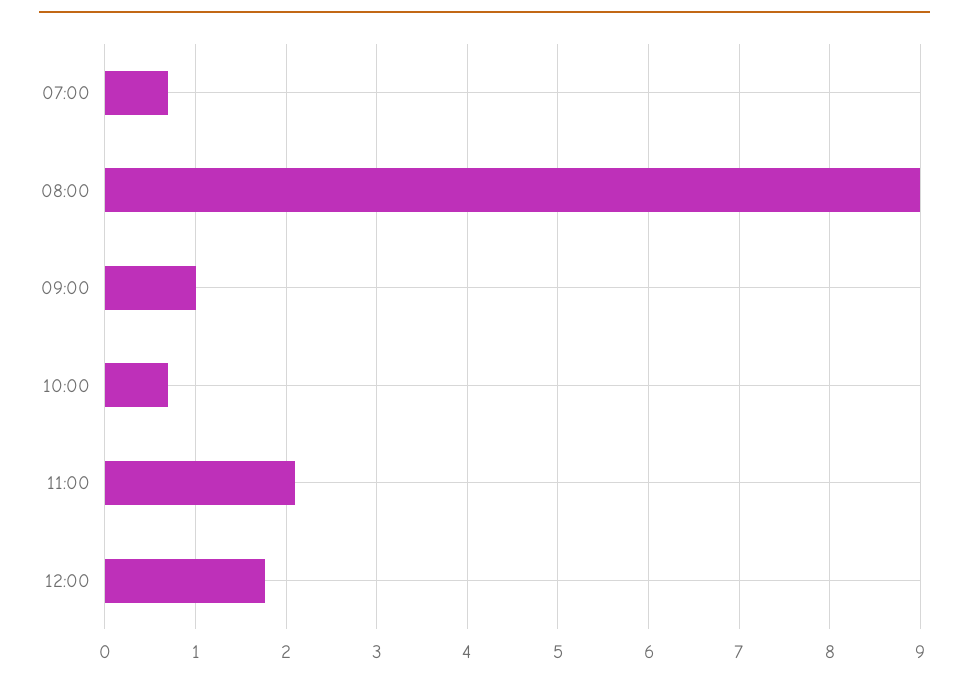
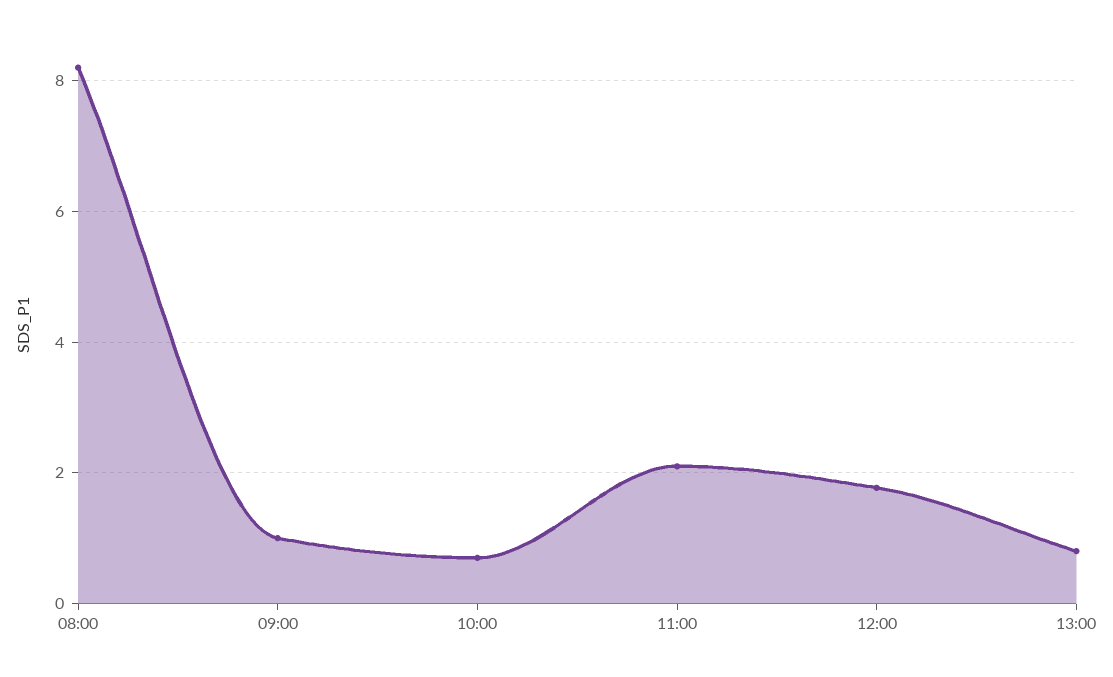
07:00: 0.7 -> none
08:00: 9 -> 8.2
13:00: none -> 0.8

